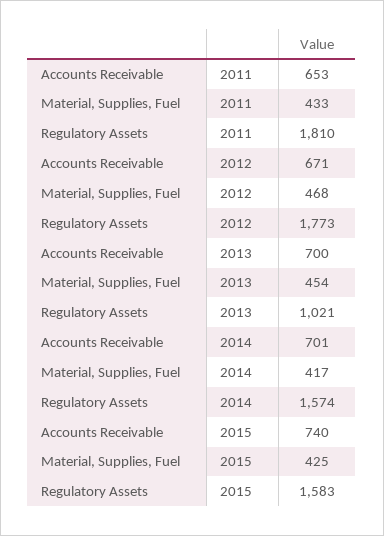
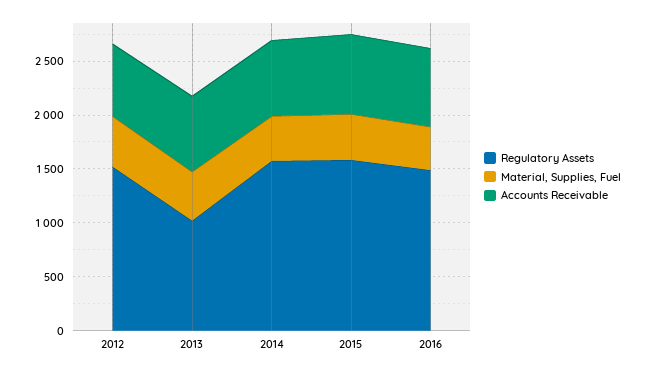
Accounts Receivable, 2011: 653 -> none
Material, Supplies, Fuel, 2011: 433 -> none
Regulatory Assets, 2011: 1810 -> none
Regulatory Assets, 2012: 1773 -> 1500
Regulatory Assets, 2016: none -> 1500
Material, Supplies, Fuel, 2016: none -> 400
Accounts Receivable, 2016: none -> 700

